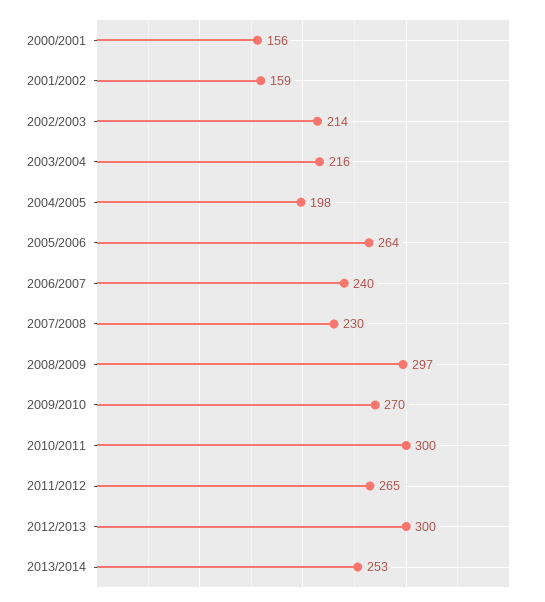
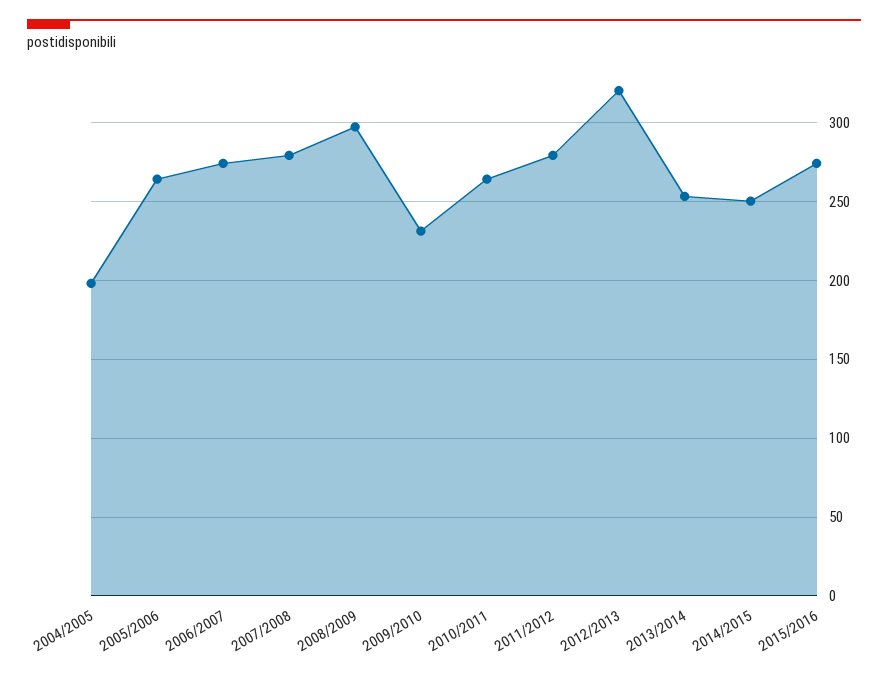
2000/2001: 156 -> none
2001/2002: 159 -> none
2002/2003: 214 -> none
2003/2004: 216 -> none
2006/2007: 240 -> 275
2007/2008: 230 -> 280
2009/2010: 270 -> 230
2010/2011: 300 -> 265
2011/2012: 265 -> 280
2012/2013: 300 -> 320
2014/2015: none -> 250
2015/2016: none -> 275

